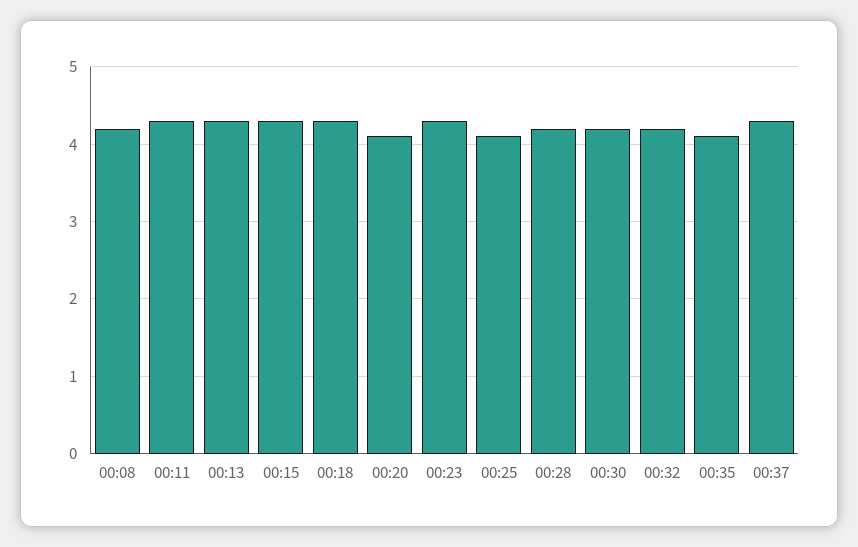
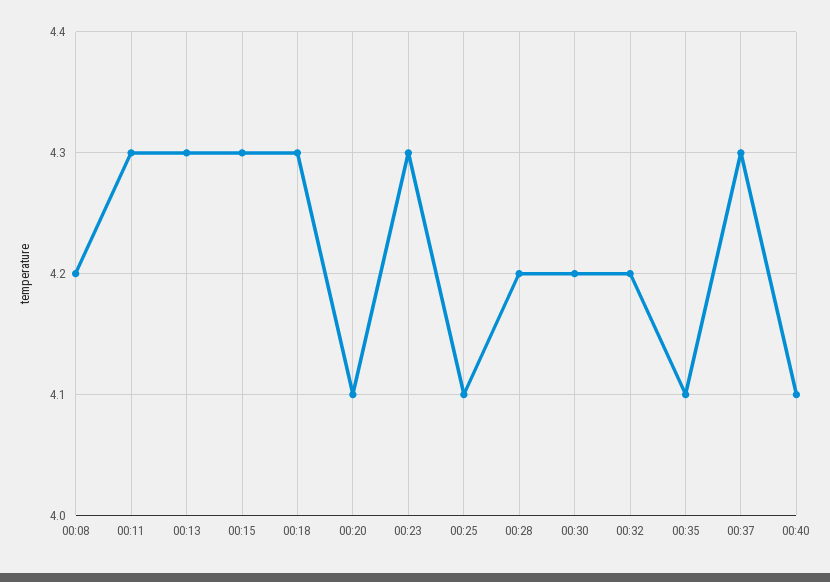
00:40: none -> 4.1

